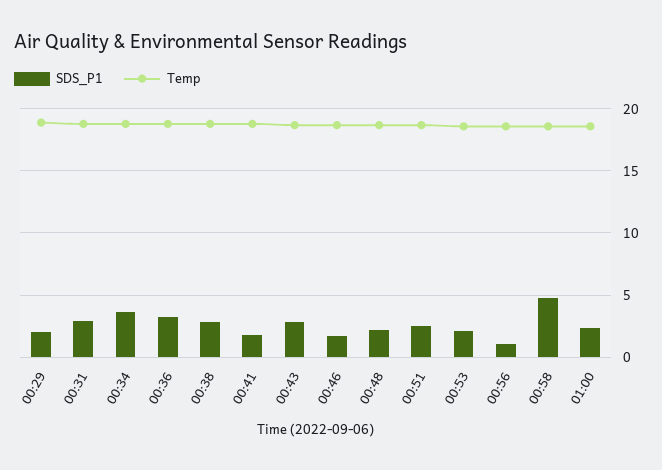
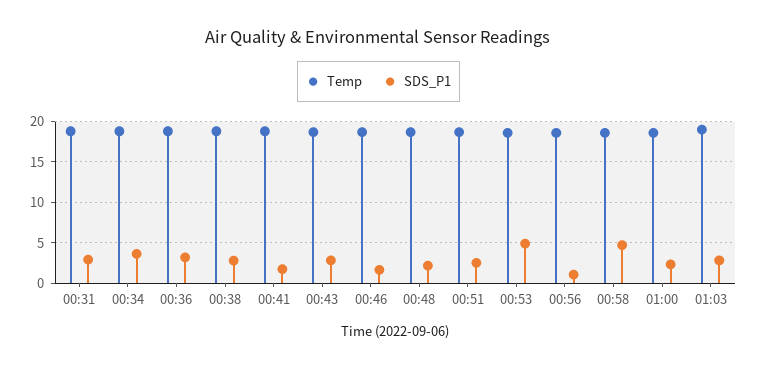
SDS_P1, 00:29: 2 -> none
Temp, 00:29: 19 -> none
SDS_P1, 00:53: 2 -> 5
Temp, 01:03: none -> 19
SDS_P1, 01:03: none -> 3

